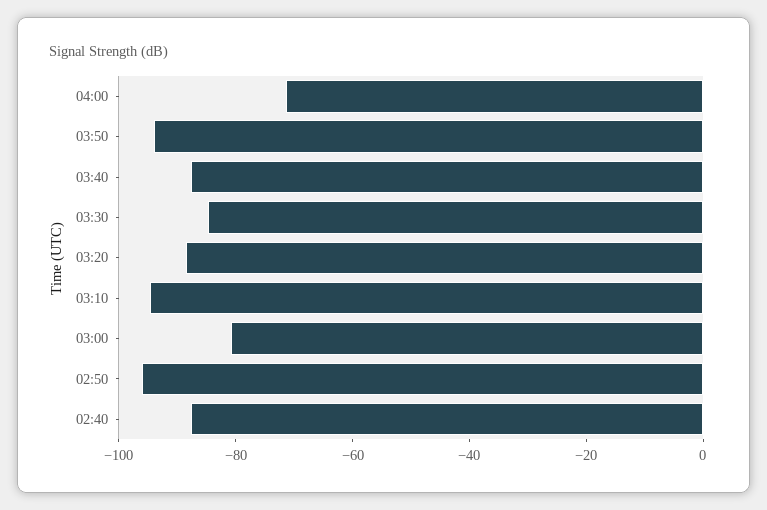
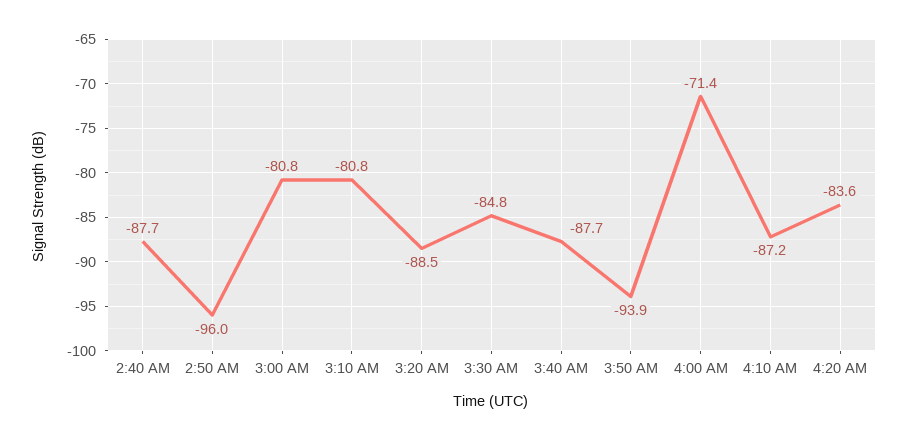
03:10: -95 -> -80.8
4:10 AM: none -> -87.2
4:20 AM: none -> -83.6

